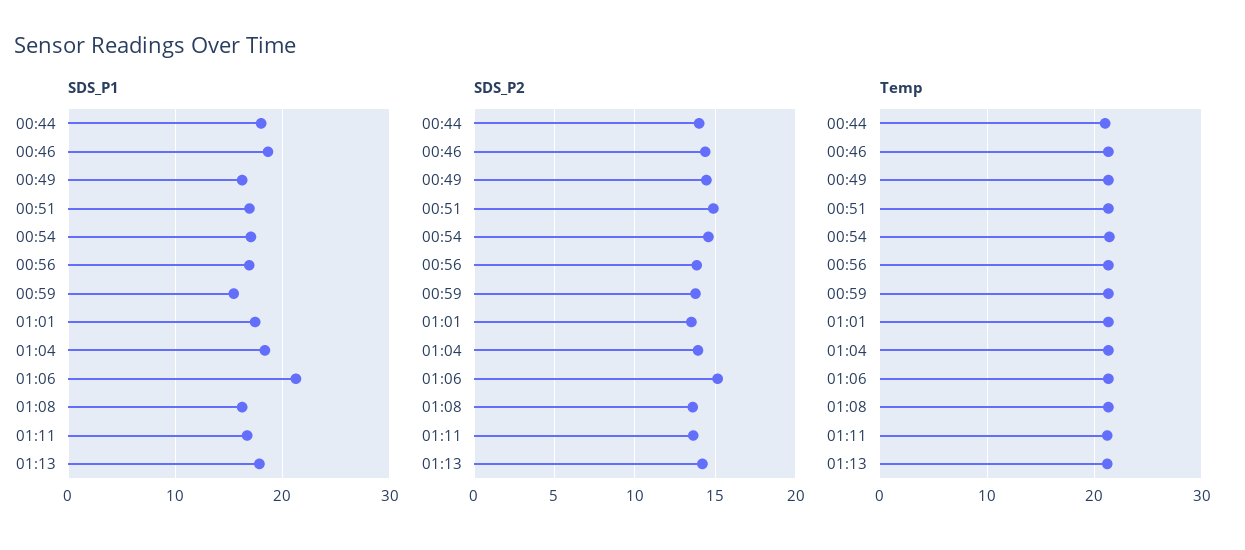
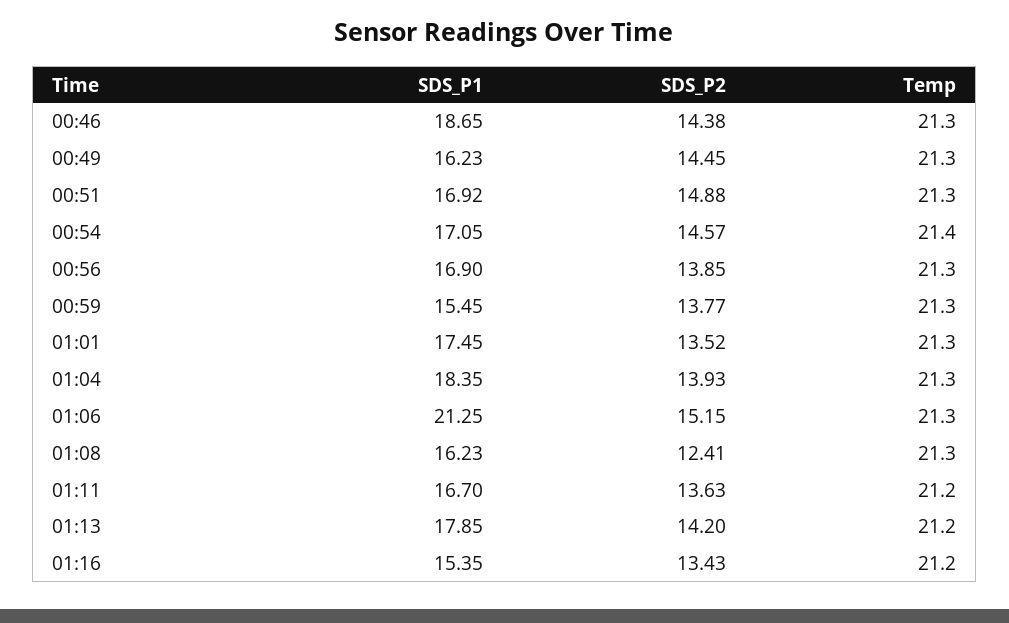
SDS_P1, 00:44: 18 -> none
SDS_P2, 00:44: 14 -> none
SDS_P2, 01:08: 13.5 -> 12.41
Temp, 00:44: 21 -> none
SDS_P1, 01:16: none -> 15.35
SDS_P2, 01:16: none -> 13.43
Temp, 01:16: none -> 21.2

